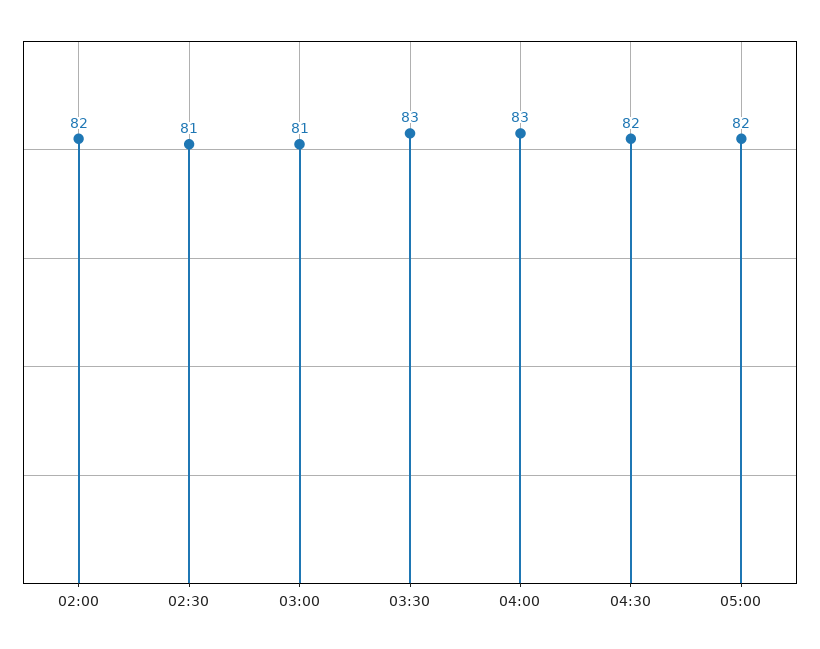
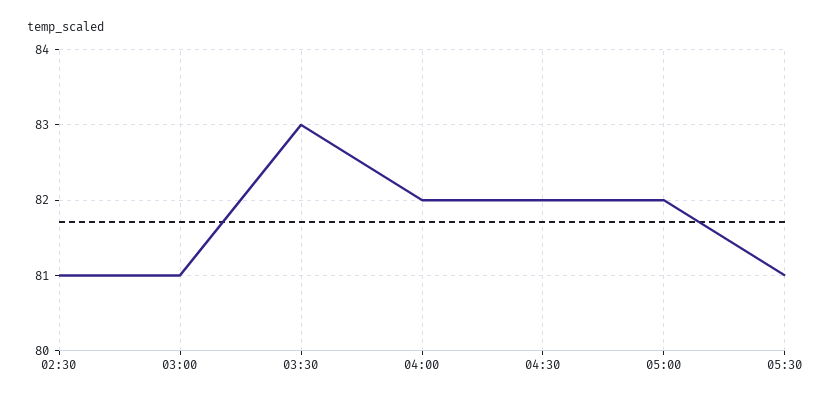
02:00: 82 -> none
04:00: 83 -> 82
05:30: none -> 81

